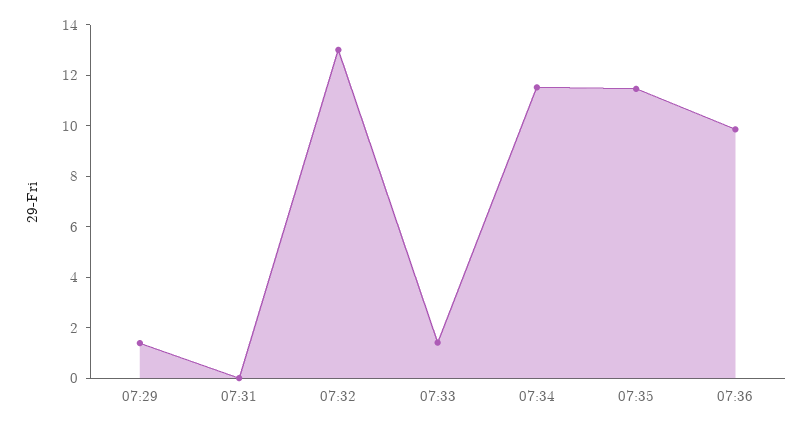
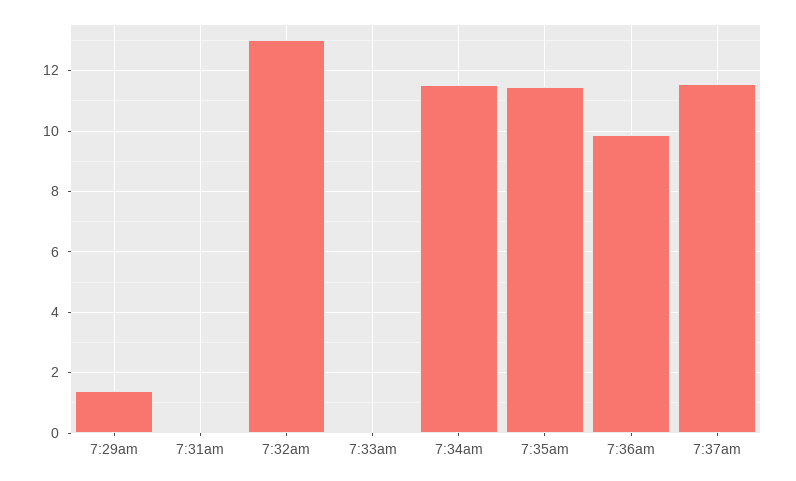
07:33: 1.5 -> 0
7:37am: none -> 11.6

